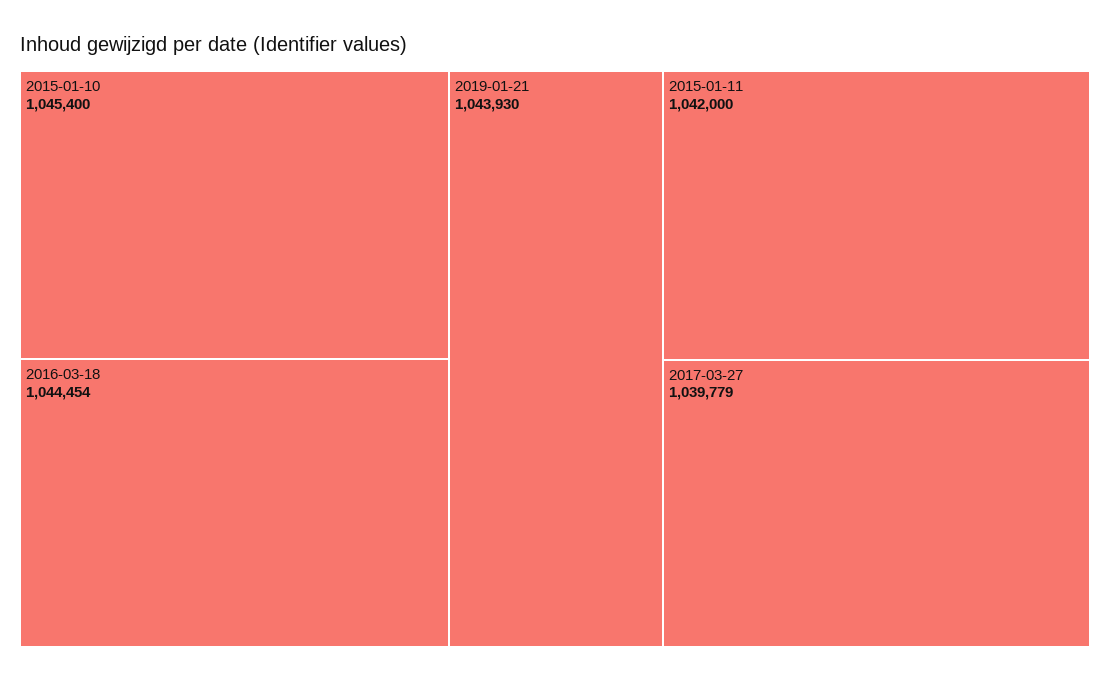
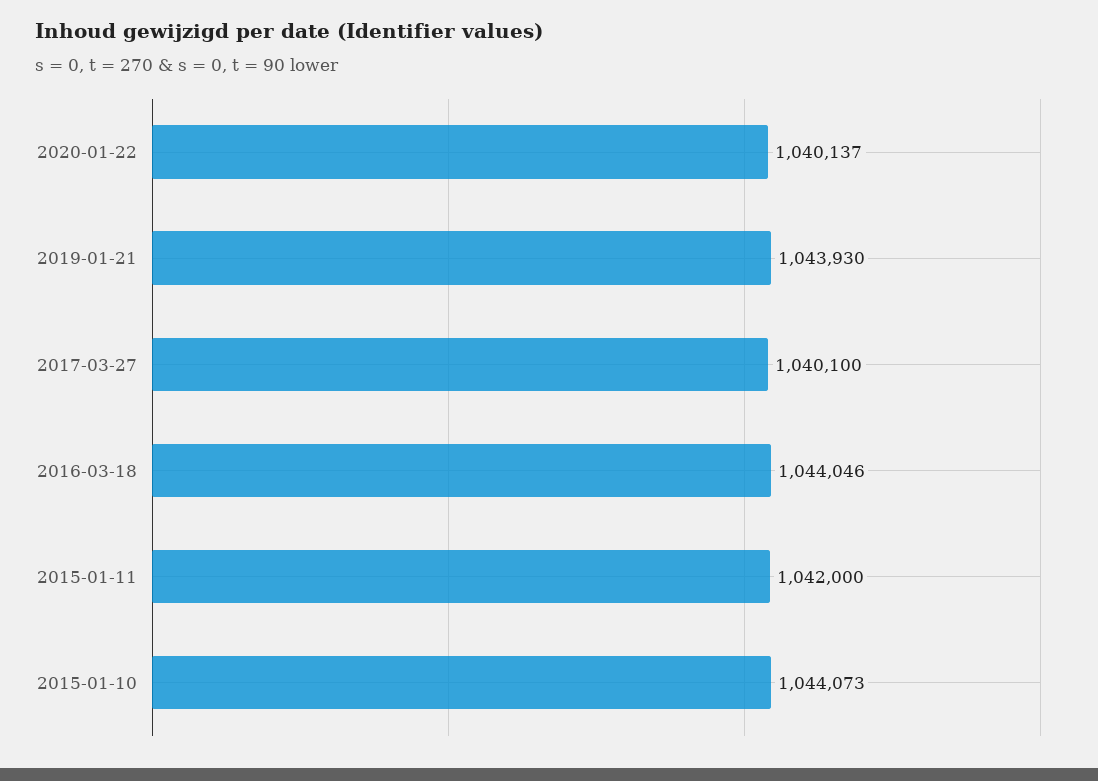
2015-01-10: 1045400 -> 1044073
2016-03-18: 1044454 -> 1044046
2017-03-27: 1039779 -> 1040100
2020-01-22: none -> 1040137

